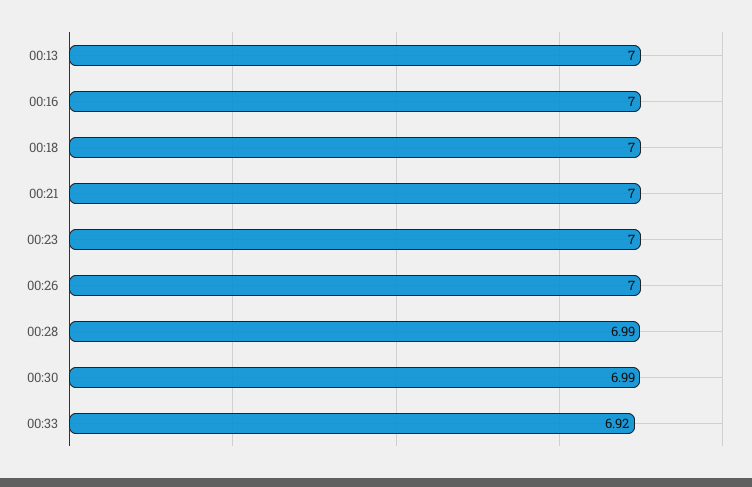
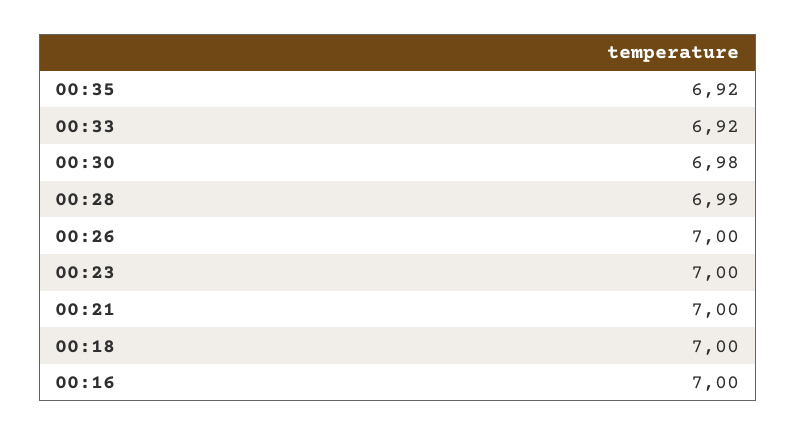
00:13: 7 -> none
00:30: 6.99 -> 6.98
00:35: none -> 6.92

